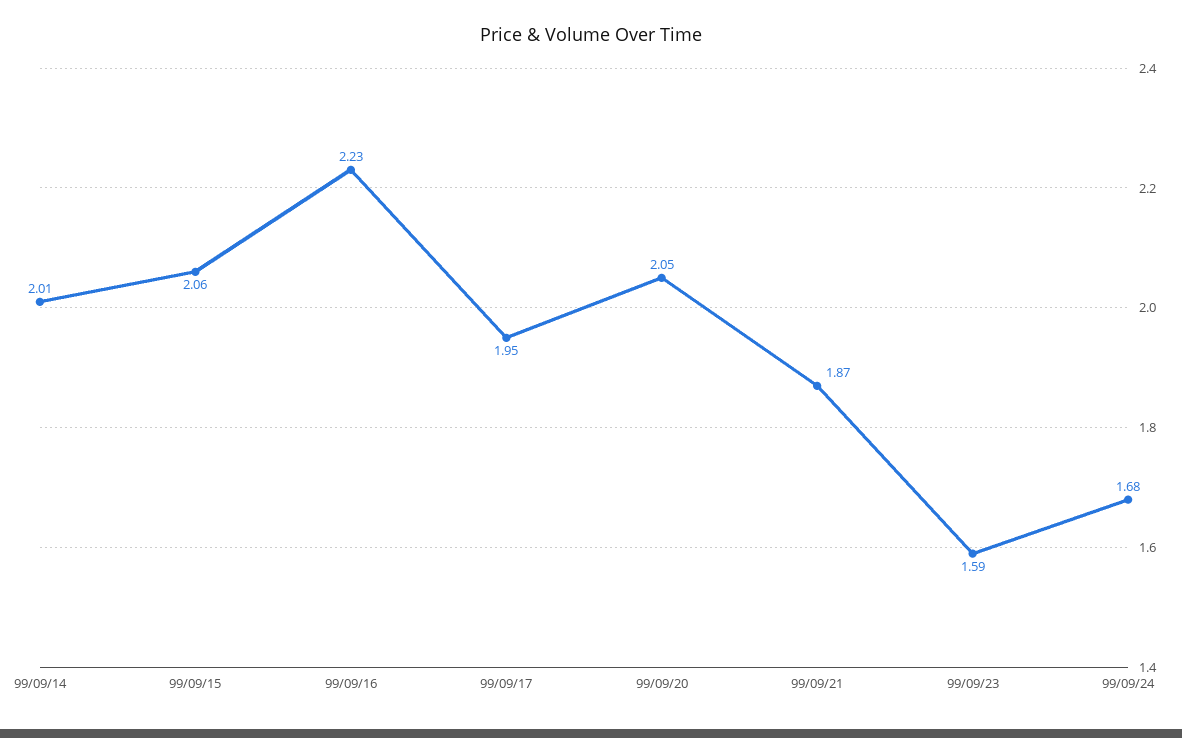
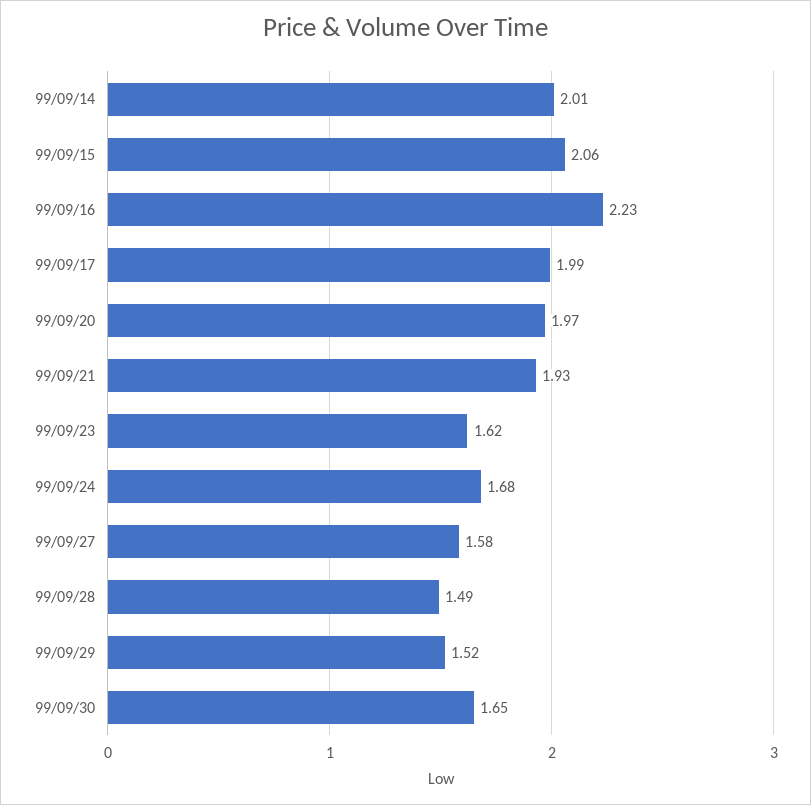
99/09/17: 1.95 -> 1.99
99/09/20: 2.05 -> 1.97
99/09/21: 1.87 -> 1.93
99/09/23: 1.59 -> 1.62
99/09/27: none -> 1.58
99/09/28: none -> 1.49
99/09/29: none -> 1.52
99/09/30: none -> 1.65

